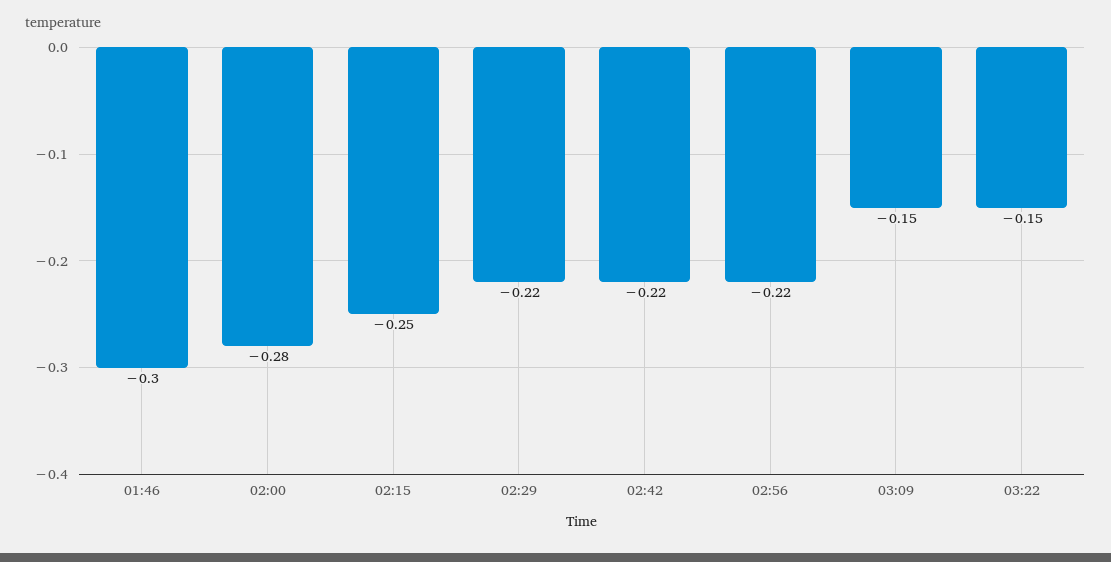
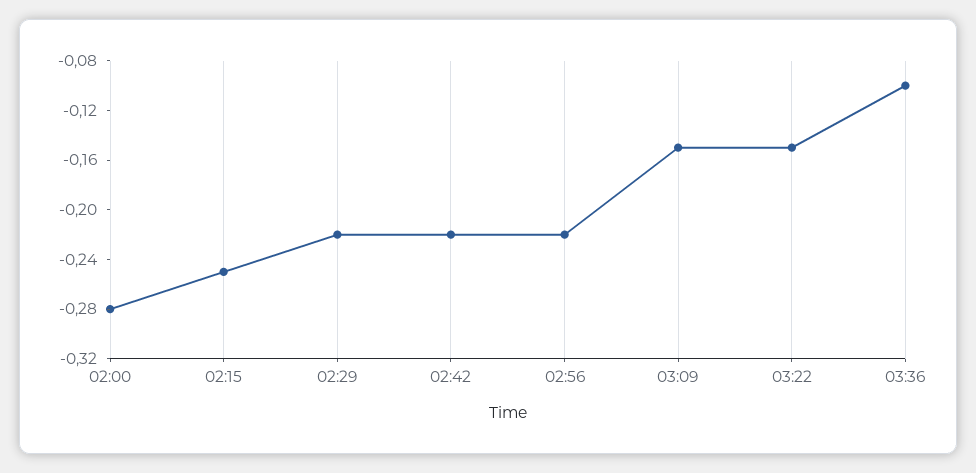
01:46: -0.3 -> none
03:36: none -> -0.1

